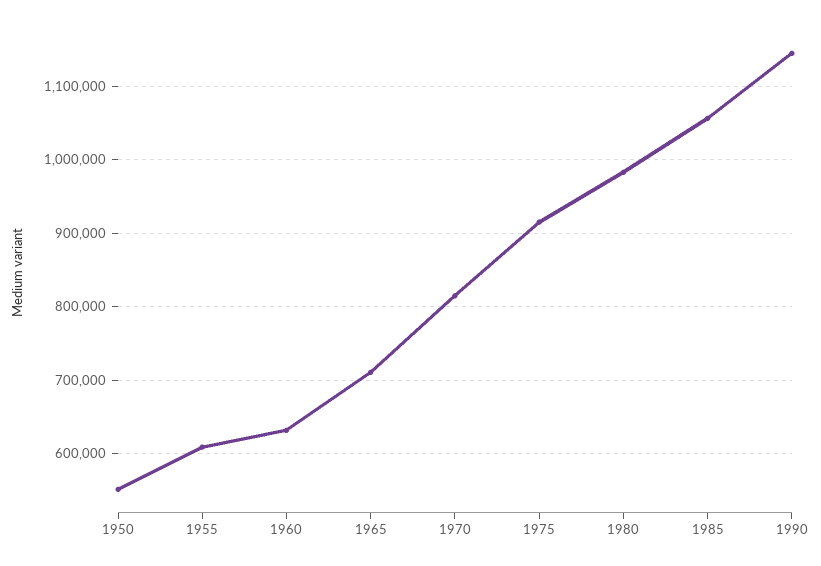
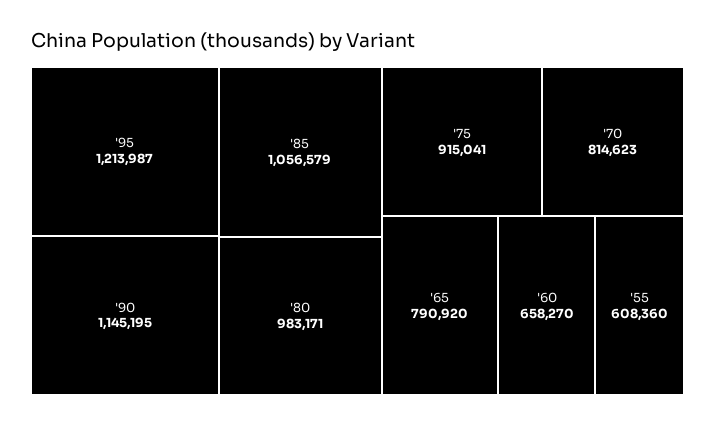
1950: 550000 -> none
1960: 630000 -> 658270
1965: 710000 -> 790920
'95: none -> 1213987

